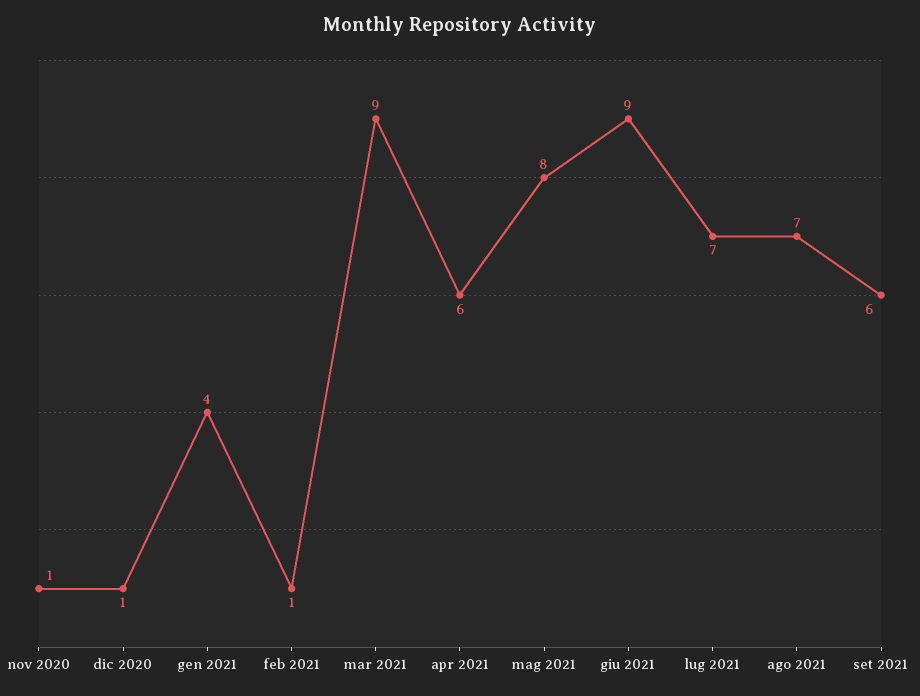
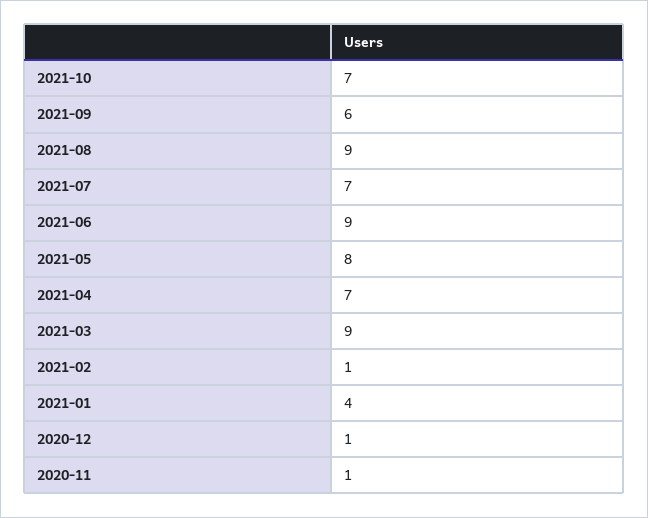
apr 2021: 6 -> 7
ago 2021: 7 -> 9
2021-10: none -> 7

